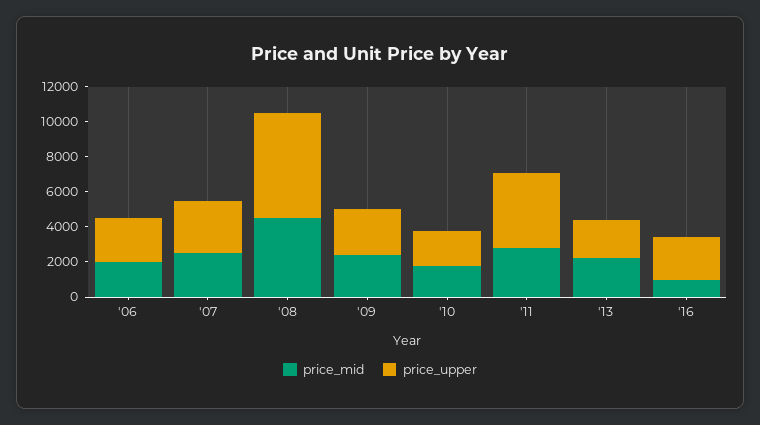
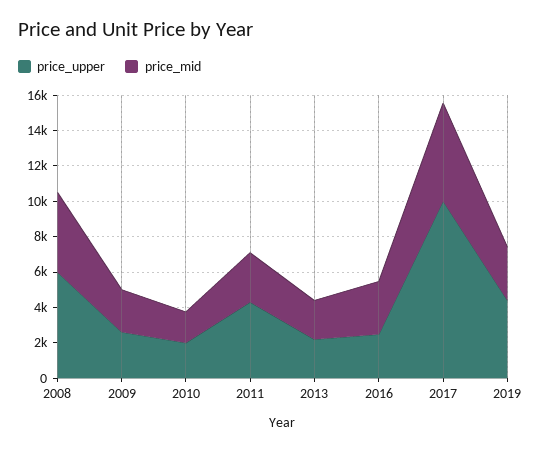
price_mid, '06: 2000 -> none
price_upper, '06: 2500 -> none
price_mid, '07: 2500 -> none
price_upper, '07: 3000 -> none
price_mid, '16: 1000 -> 3000
price_upper, 2017: none -> 10000
price_mid, 2017: none -> 5500
price_upper, 2019: none -> 4500
price_mid, 2019: none -> 3000

